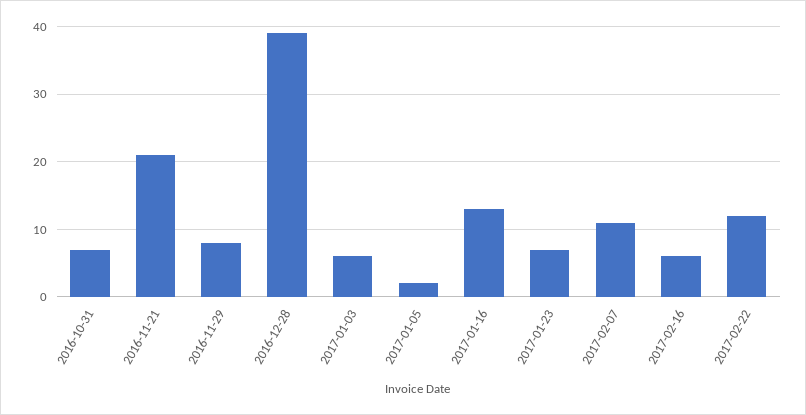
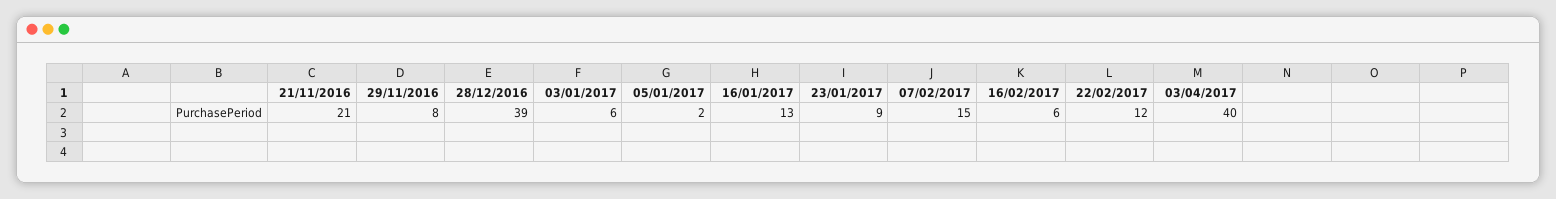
2016-10-31: 7 -> none
2017-01-23: 7 -> 9
2017-02-07: 11 -> 15
03/04/2017: none -> 40

